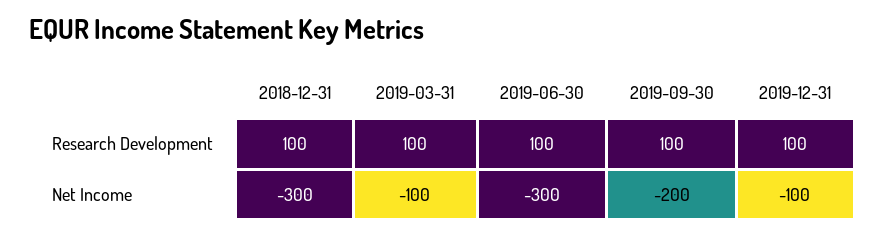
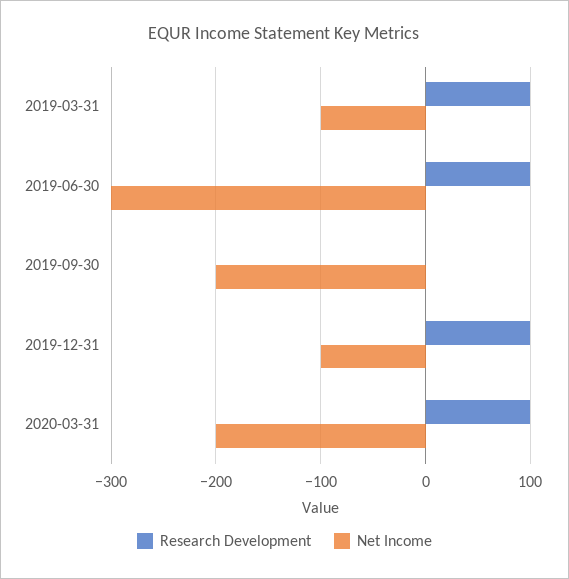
Research Development, 2018-12-31: 100 -> none
Research Development, 2019-09-30: 100 -> 0
Net Income, 2018-12-31: -300 -> none
Research Development, 2020-03-31: none -> 100
Net Income, 2020-03-31: none -> -200

